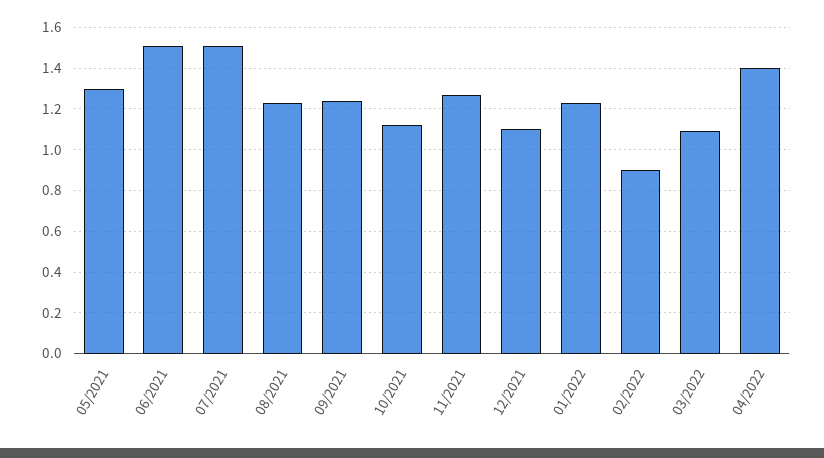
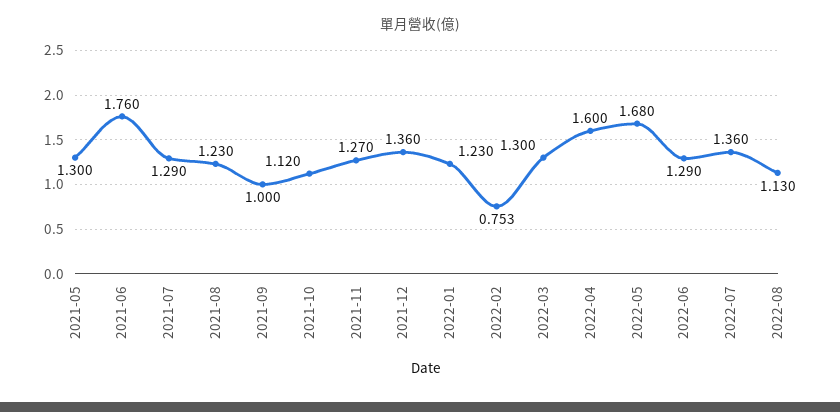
06/2021: 1.5 -> 1.76
07/2021: 1.5 -> 1.29
09/2021: 1.25 -> 1
12/2021: 1.1 -> 1.36
02/2022: 0.9 -> 0.753
03/2022: 1.1 -> 1.3
04/2022: 1.4 -> 1.6
2022-05: none -> 1.68
2022-06: none -> 1.29
2022-07: none -> 1.36
2022-08: none -> 1.13

